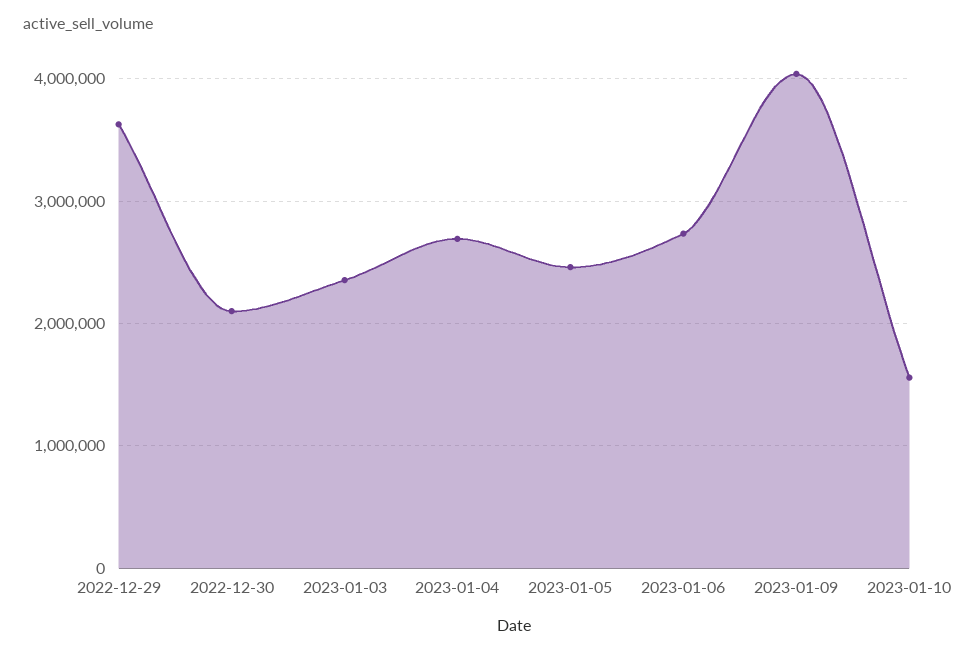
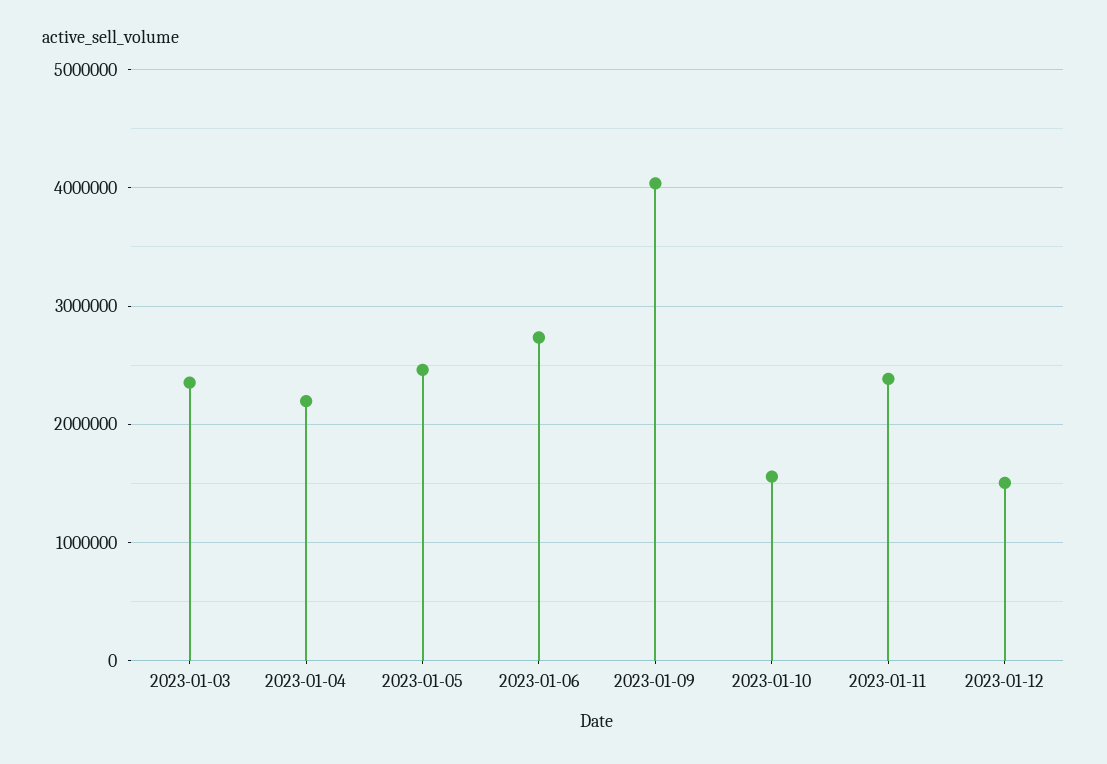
2022-12-29: 3600000 -> none
2022-12-30: 2100000 -> none
2023-01-04: 2700000 -> 2200000
2023-01-11: none -> 2400000
2023-01-12: none -> 1500000

